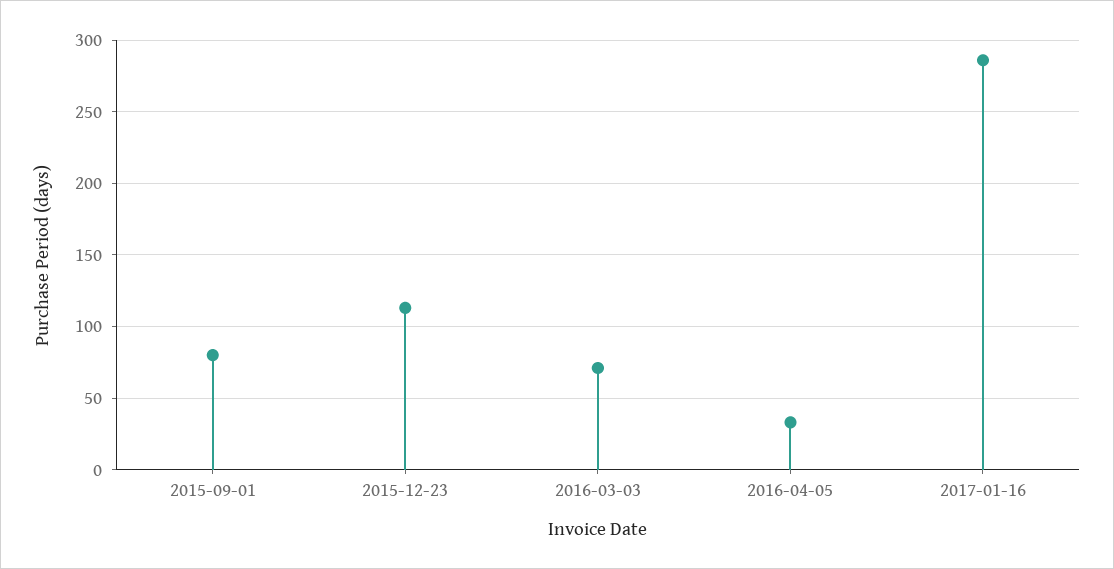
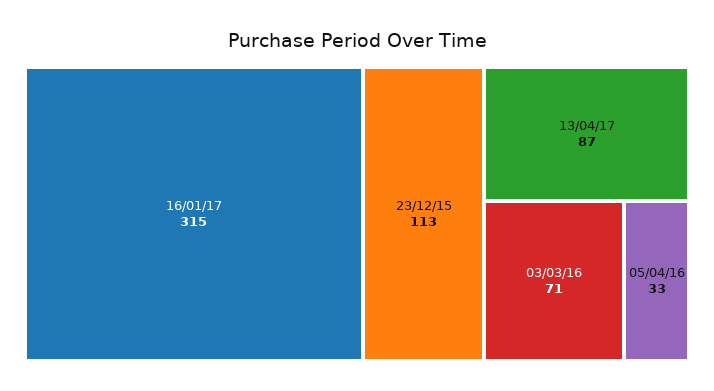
2015-09-01: 80 -> none
2017-01-16: 285 -> 315
13/04/17: none -> 87

